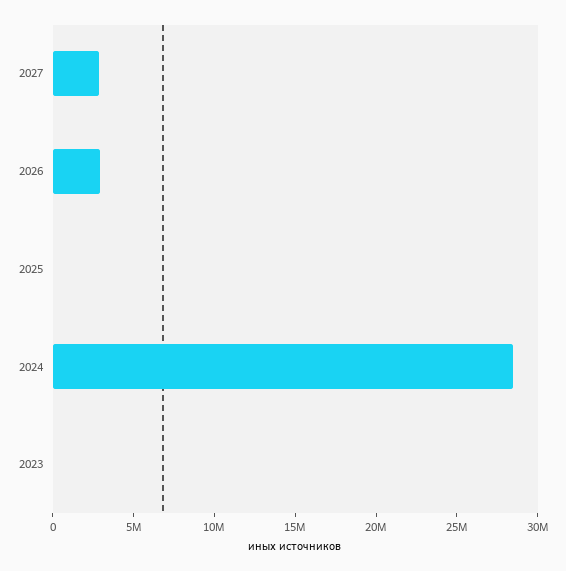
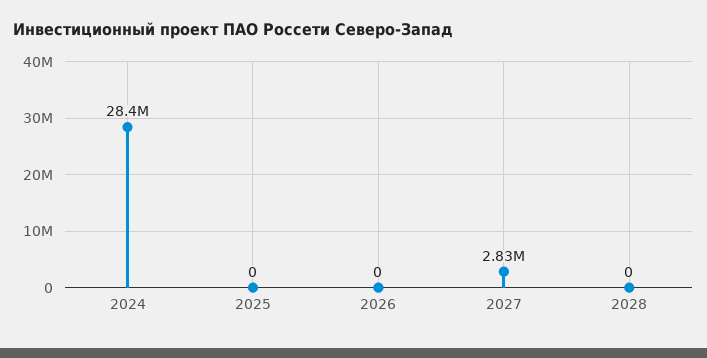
2026: 3000000 -> 0
2023: 0 -> none
2028: none -> 0

